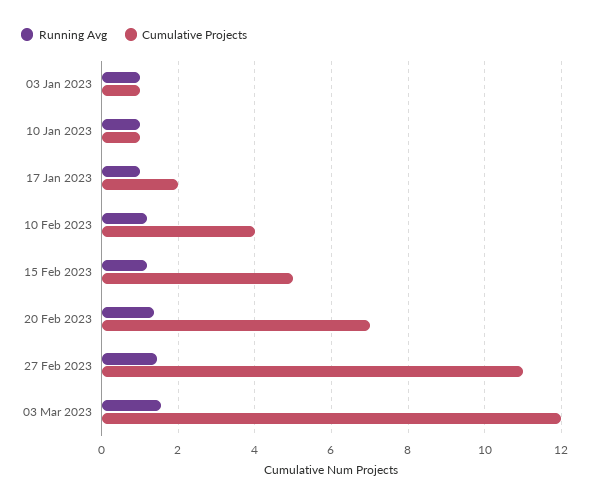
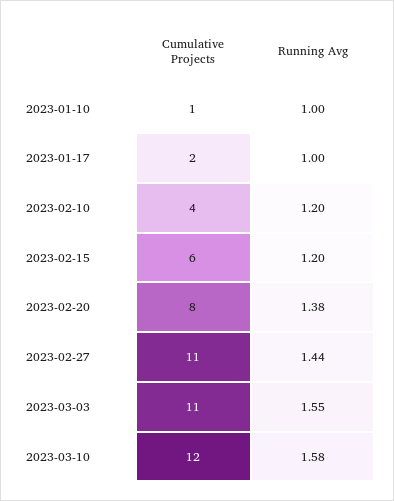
Running Avg, 03 Jan 2023: 1 -> none
Cumulative Projects, 03 Jan 2023: 1 -> none
Cumulative Projects, 15 Feb 2023: 5 -> 6
Cumulative Projects, 20 Feb 2023: 7 -> 8
Cumulative Projects, 03 Mar 2023: 12 -> 11
Cumulative Projects, 2023-03-10: none -> 12
Running Avg, 2023-03-10: none -> 1.58

